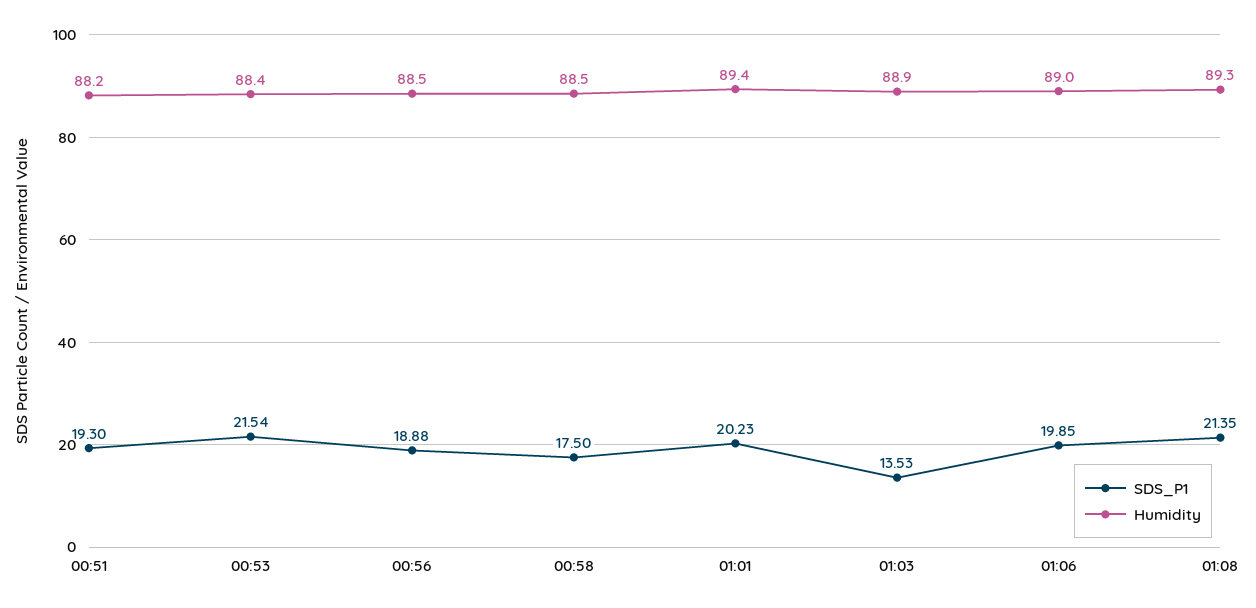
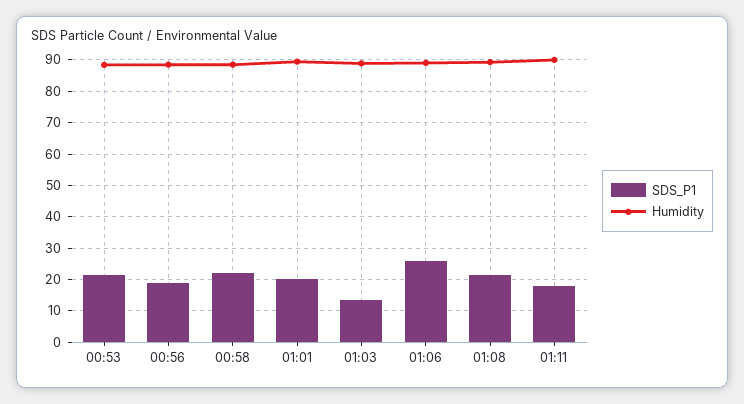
SDS_P1, 00:51: 19.3 -> none
Humidity, 00:51: 88.2 -> none
SDS_P1, 00:58: 17.5 -> 22
SDS_P1, 01:06: 19.85 -> 26
SDS_P1, 01:11: none -> 18
Humidity, 01:11: none -> 90

